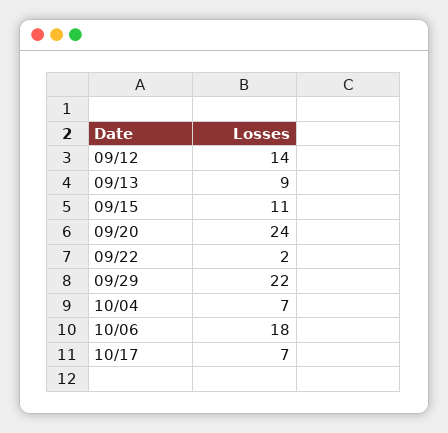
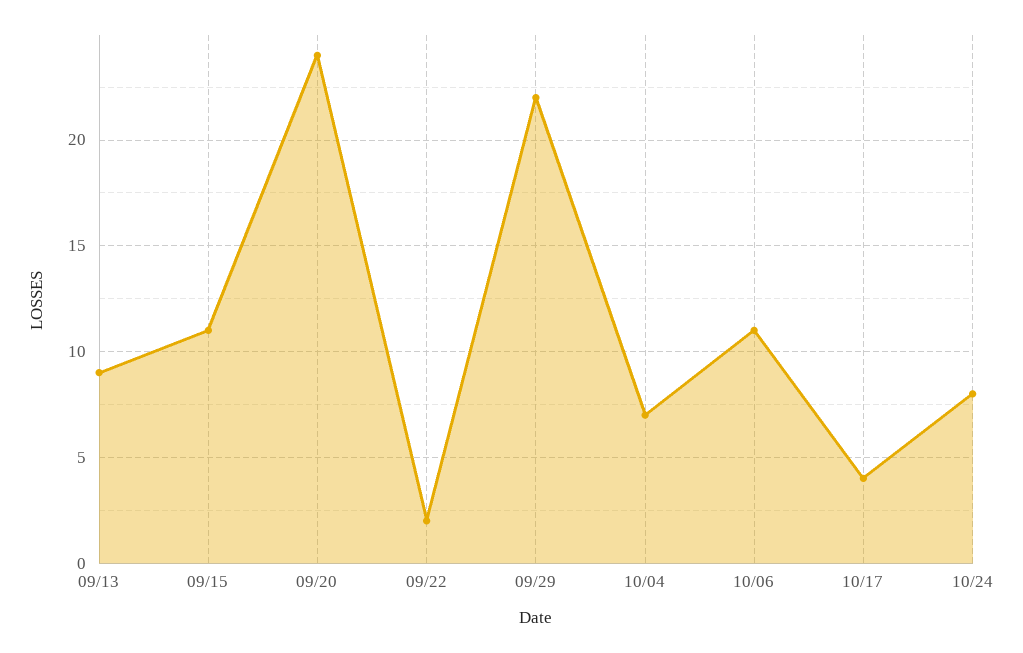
09/12: 14 -> none
10/06: 18 -> 11
10/17: 7 -> 4
10/24: none -> 8

